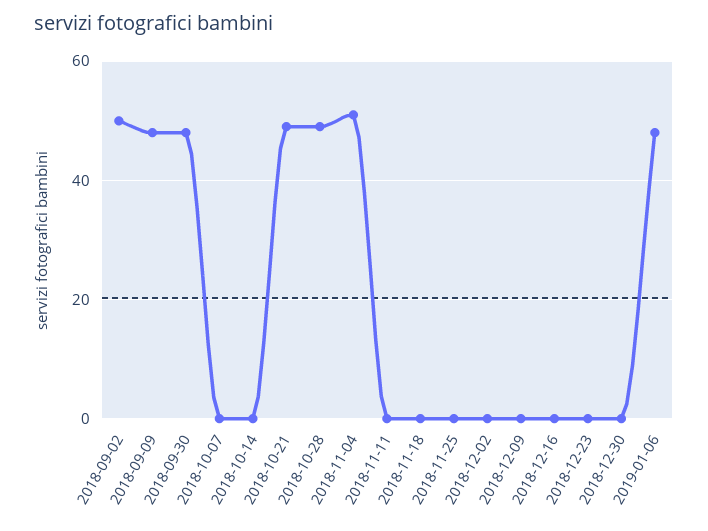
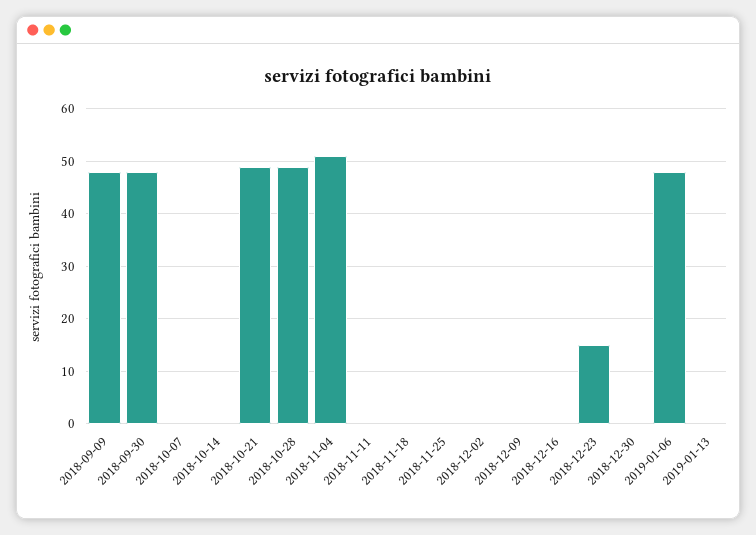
2018-09-02: 50 -> none
2018-12-23: 0 -> 15
2019-01-13: none -> 0

